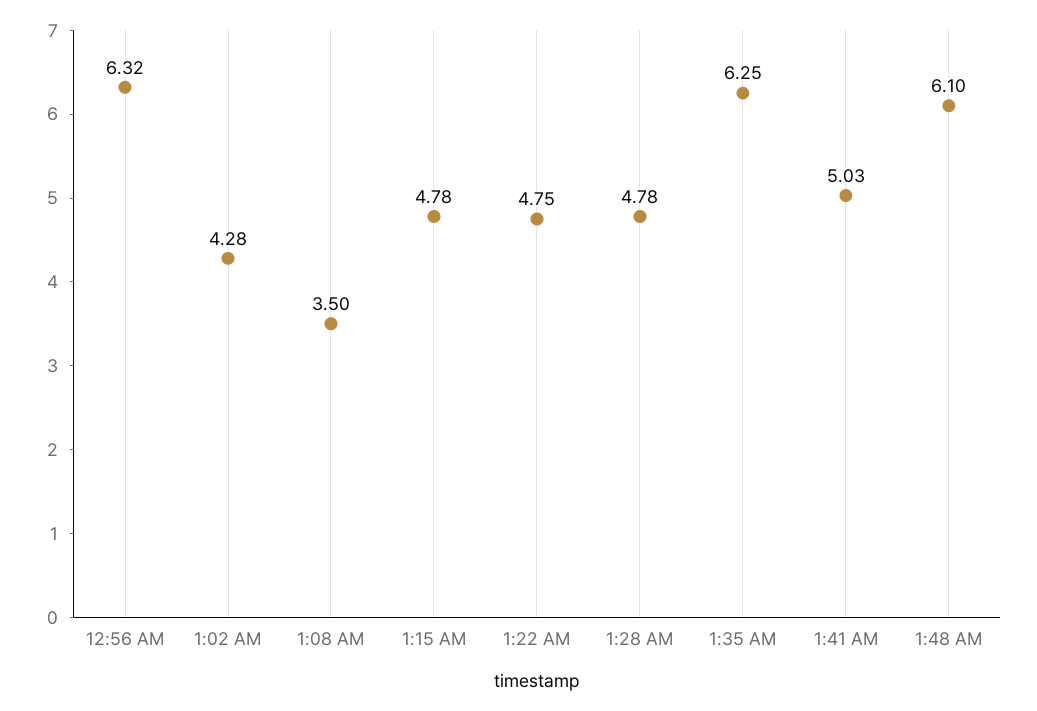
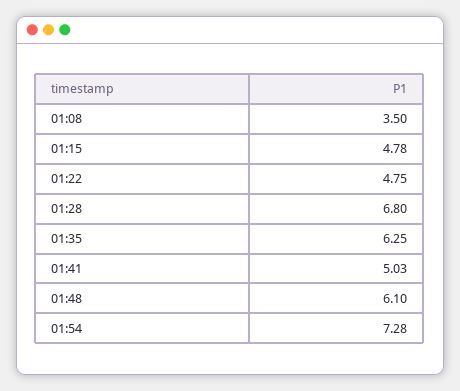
12:56 AM: 6.32 -> none
1:02 AM: 4.28 -> none
1:28 AM: 4.78 -> 6.8
01:54: none -> 7.28

